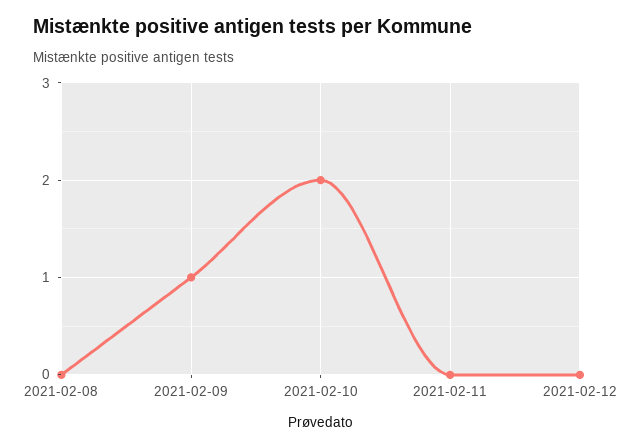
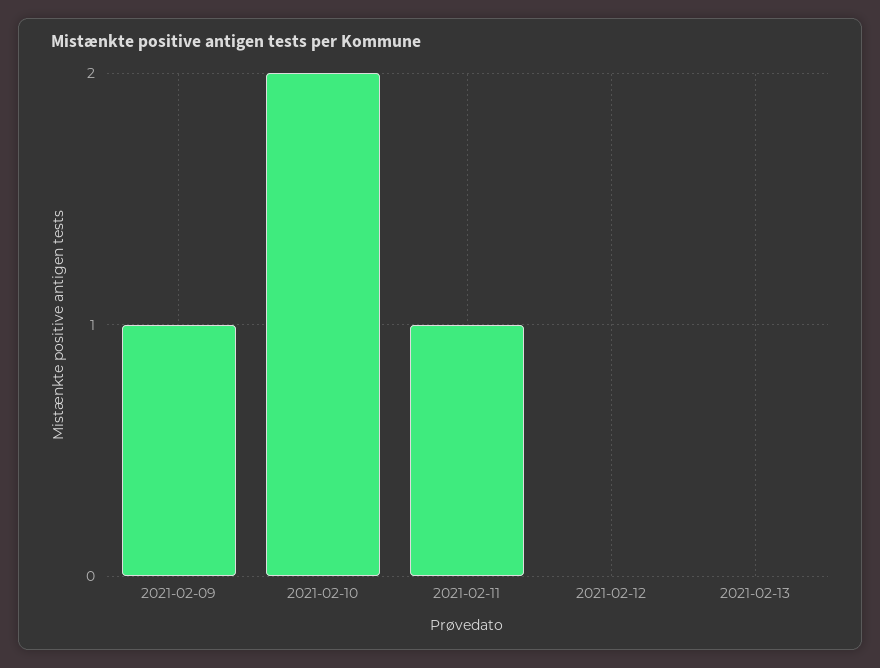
2021-02-08: 0 -> none
2021-02-11: 0 -> 1
2021-02-13: none -> 0

